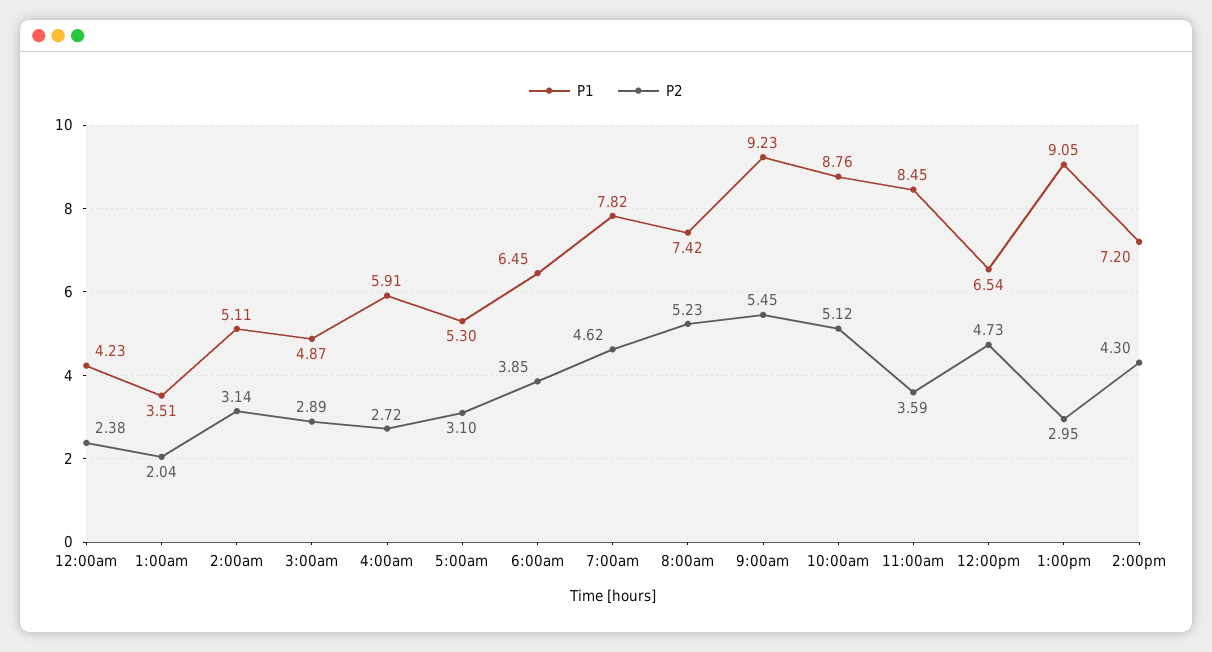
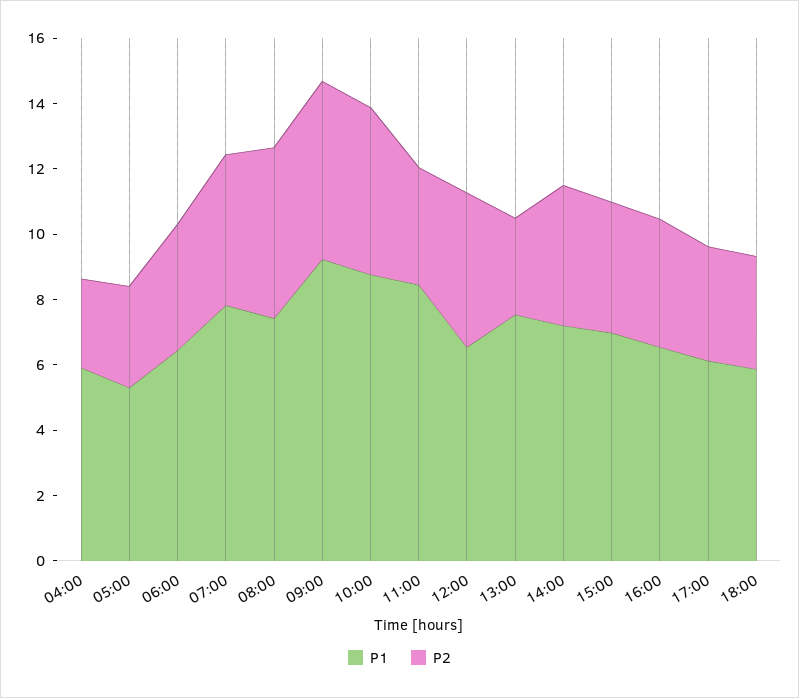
P1, 12:00am: 4.23 -> none
P2, 12:00am: 2.38 -> none
P1, 1:00am: 3.51 -> none
P2, 1:00am: 2.04 -> none
P1, 2:00am: 5.11 -> none
P2, 2:00am: 3.14 -> none
P1, 3:00am: 4.87 -> none
P2, 3:00am: 2.89 -> none
P1, 1:00pm: 9.05 -> 7.5
P1, 15:00: none -> 7
P2, 15:00: none -> 4
P1, 16:00: none -> 6.5
P2, 16:00: none -> 4
P1, 17:00: none -> 6
P2, 17:00: none -> 3.5
P1, 18:00: none -> 6
P2, 18:00: none -> 3.5

